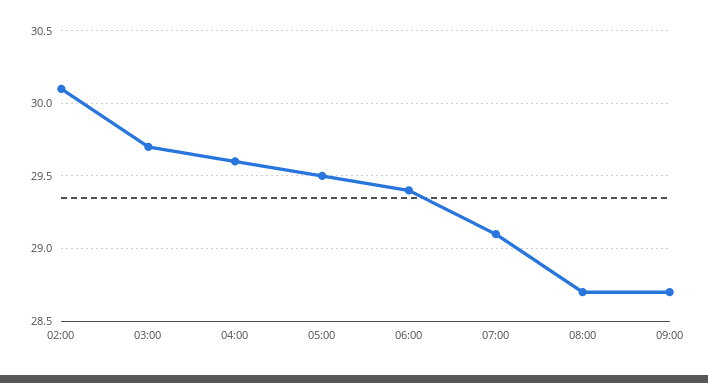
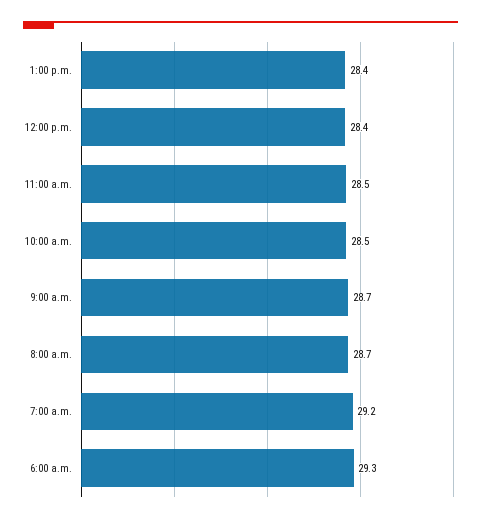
02:00: 30.1 -> none
03:00: 29.7 -> none
04:00: 29.6 -> none
05:00: 29.5 -> none
06:00: 29.4 -> 29.3
07:00: 29.1 -> 29.2
1:00 p.m.: none -> 28.4
12:00 p.m.: none -> 28.4
11:00 a.m.: none -> 28.5
10:00 a.m.: none -> 28.5

